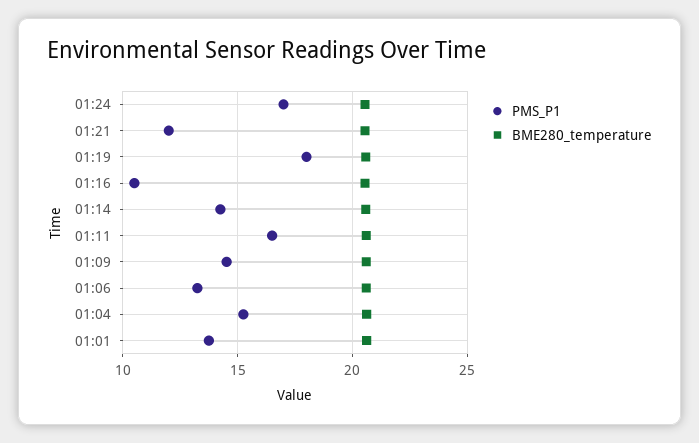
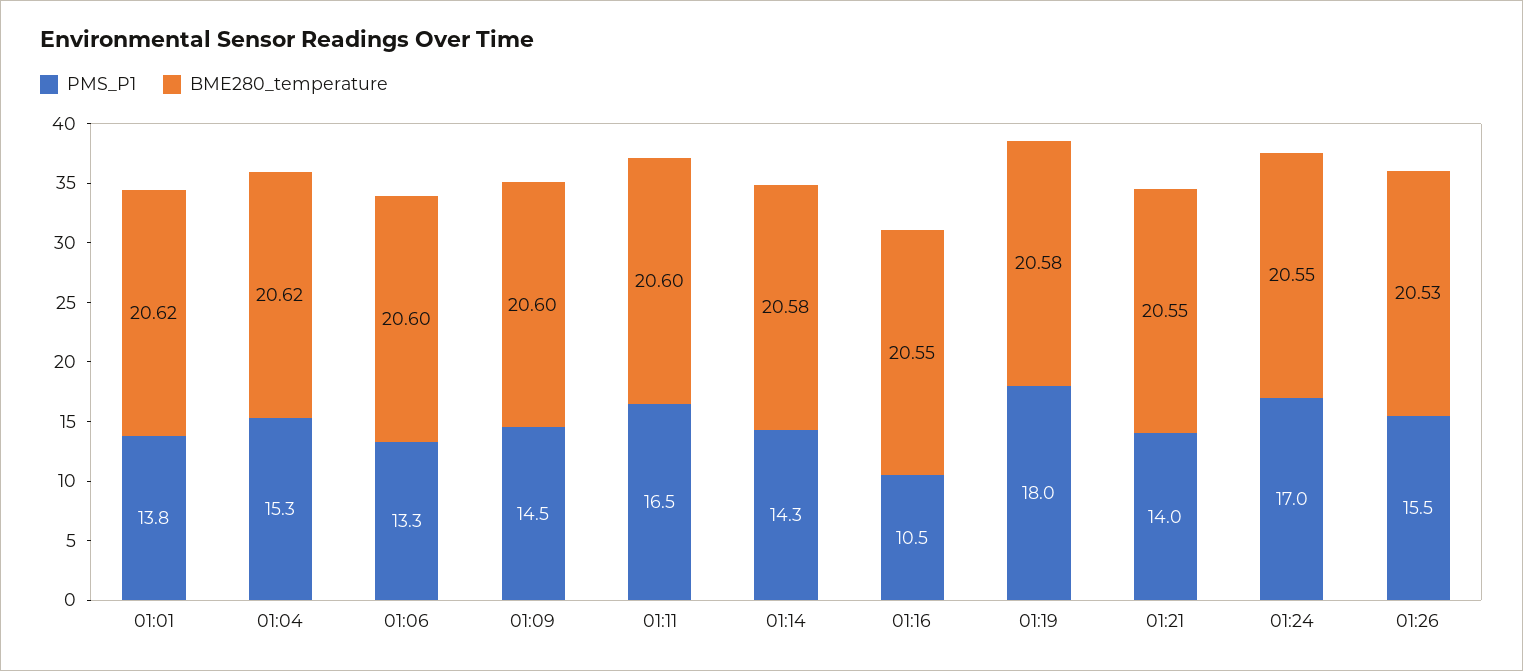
PMS_P1, 01:21: 12 -> 14
PMS_P1, 01:26: none -> 15.5
BME280_temperature, 01:26: none -> 20.53

